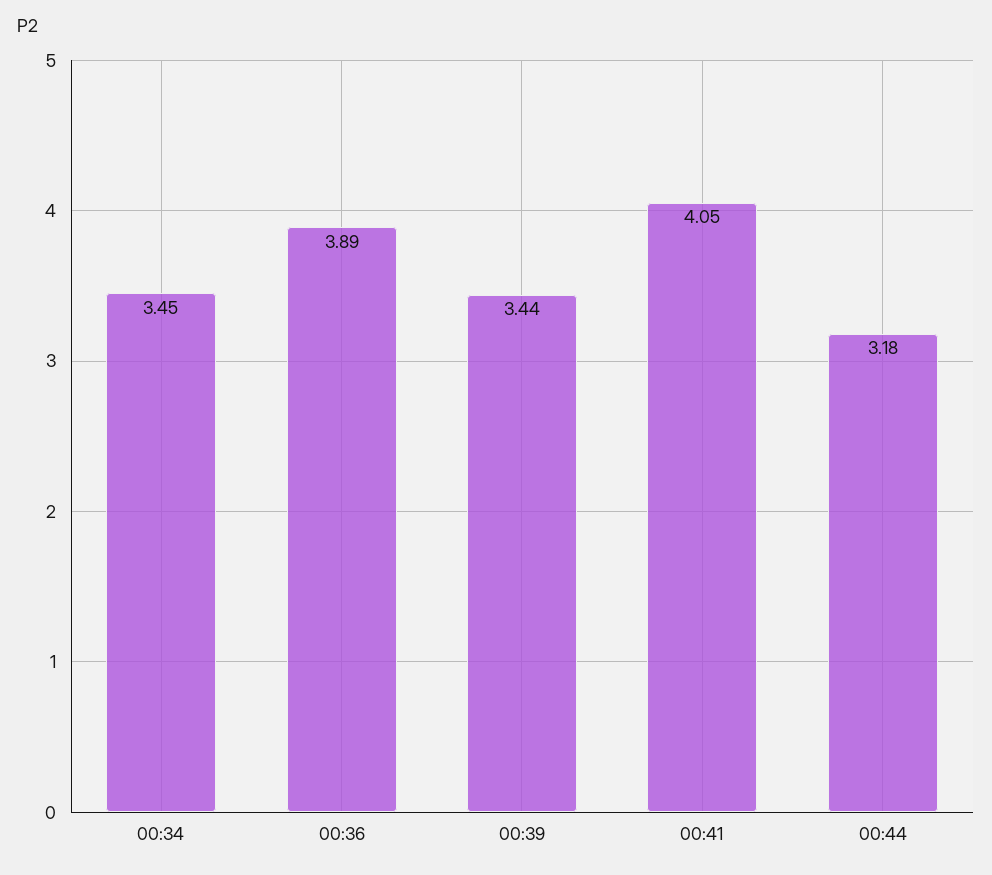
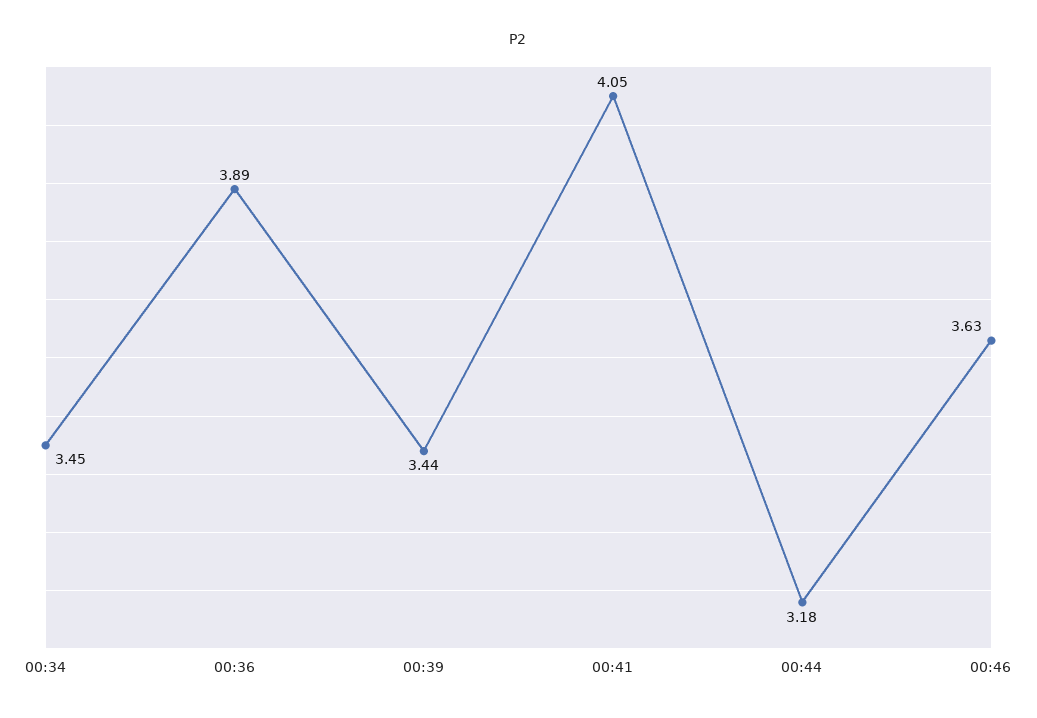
00:46: none -> 3.63

